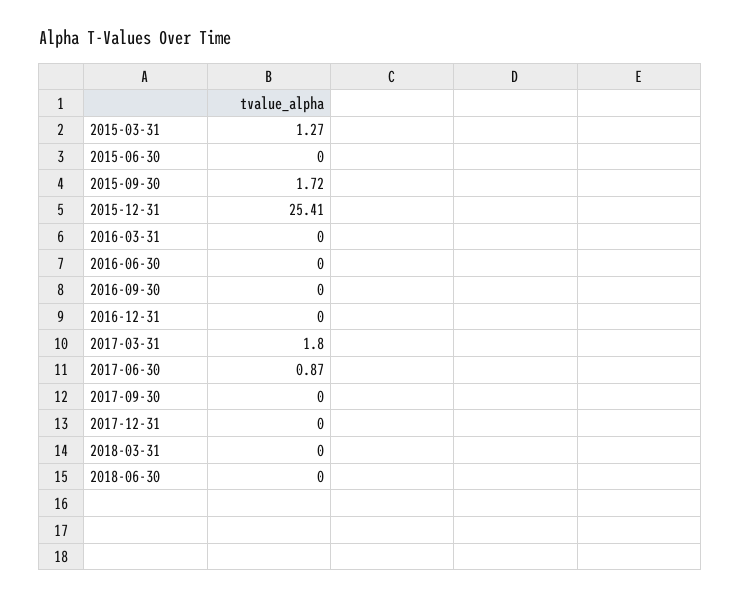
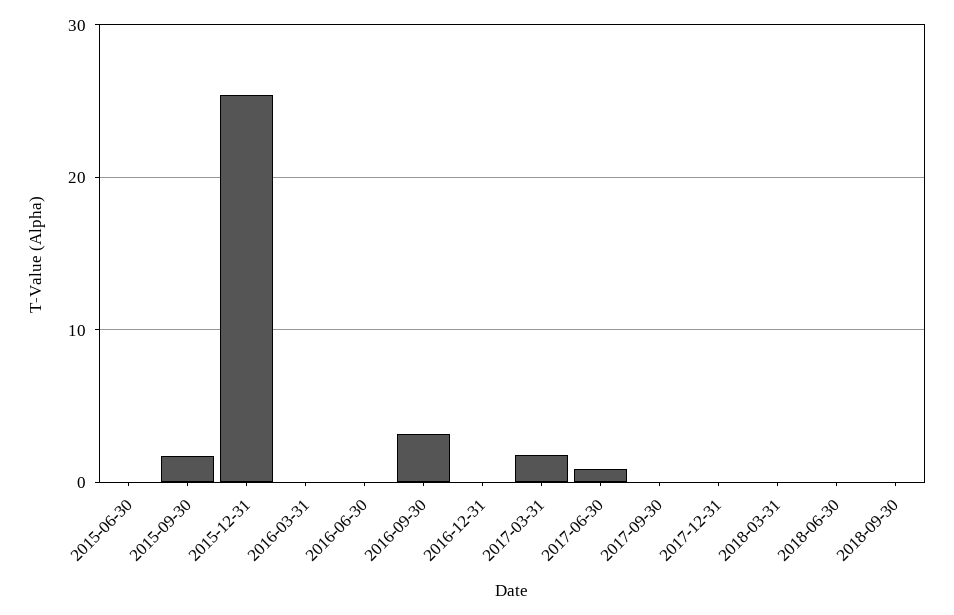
2015-03-31: 1.27 -> none
2016-09-30: 0 -> 3
2018-09-30: none -> 0

